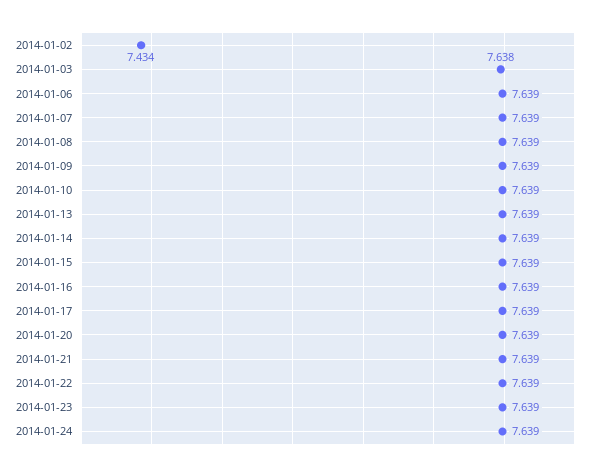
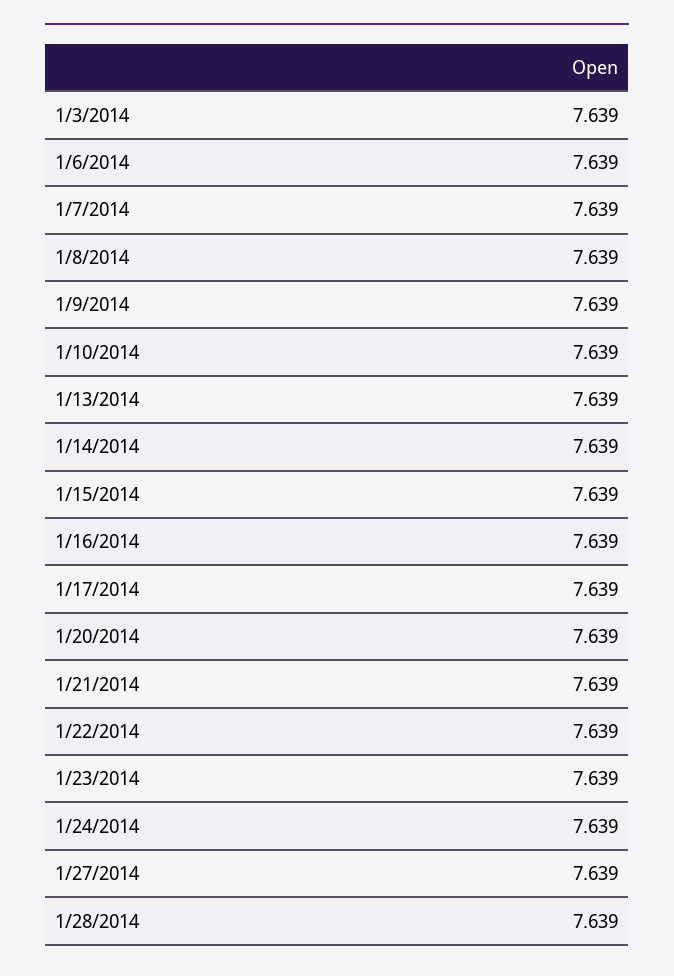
2014-01-02: 7.434 -> none
2014-01-03: 7.638 -> 7.639
1/27/2014: none -> 7.639
1/28/2014: none -> 7.639

